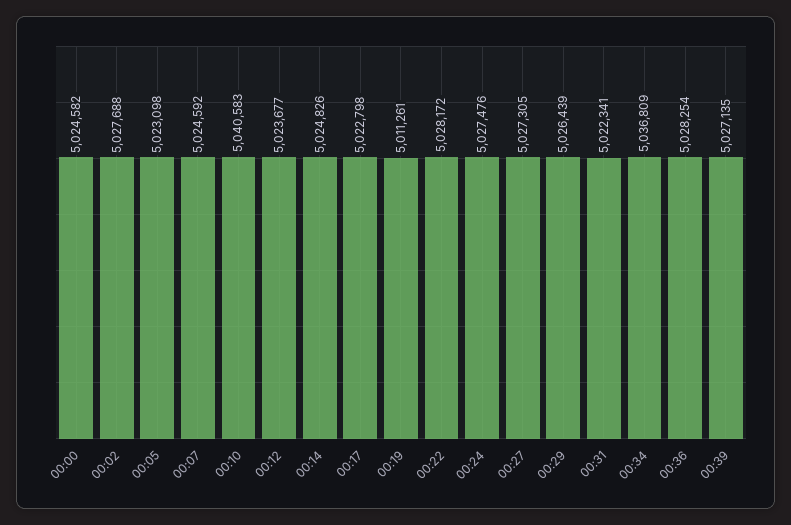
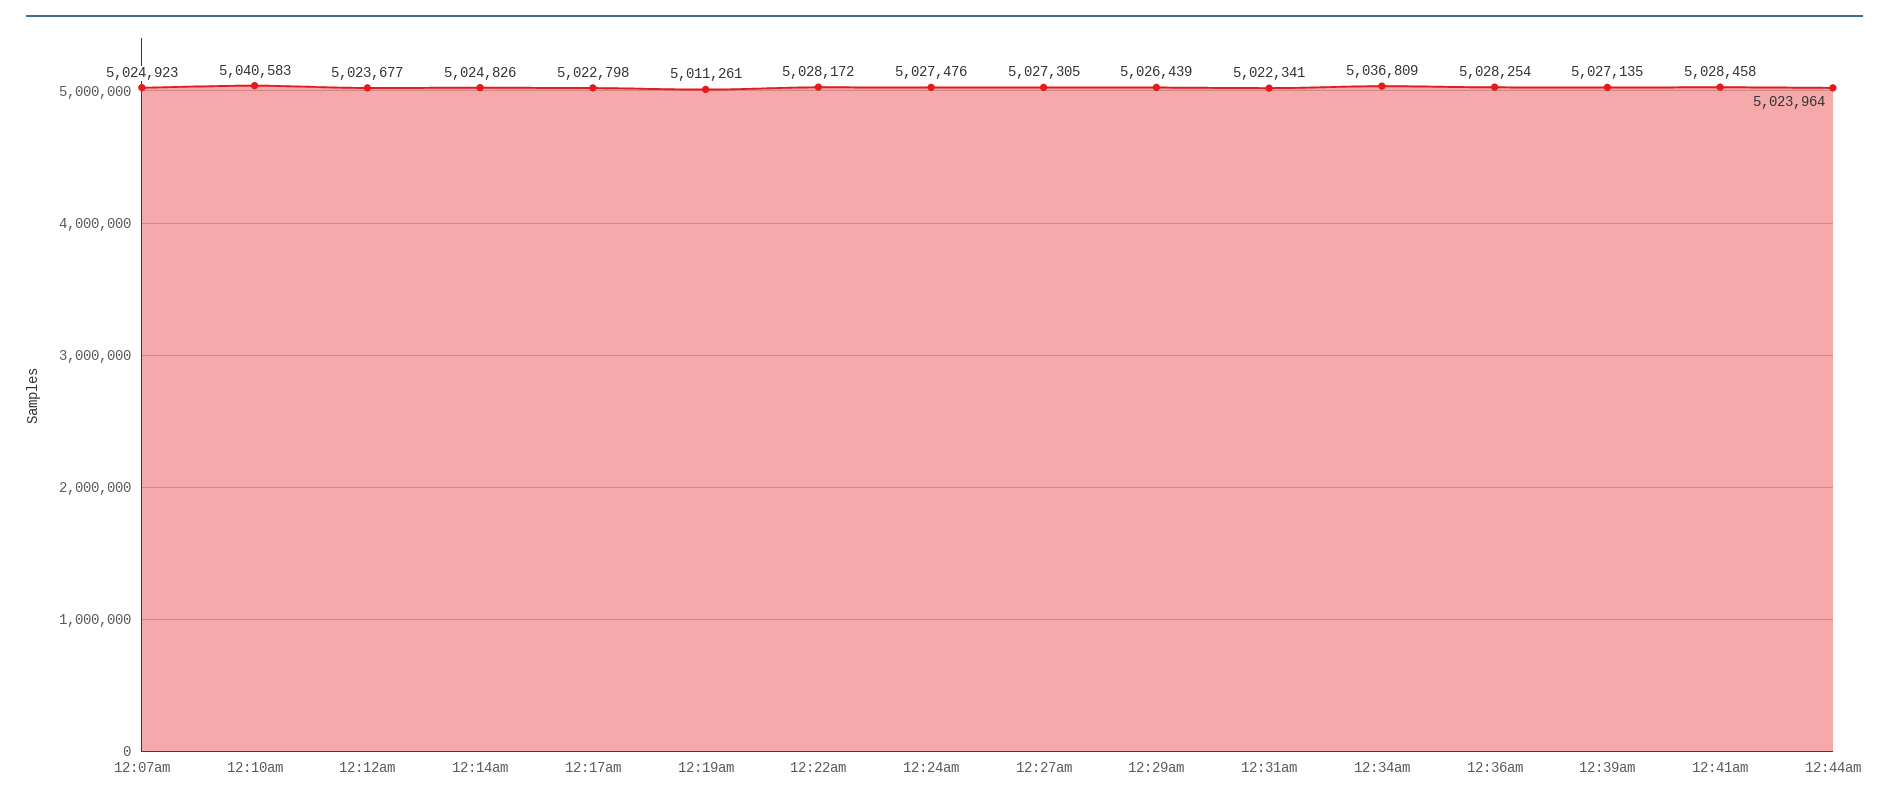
00:00: 5024582 -> none
00:02: 5027688 -> none
00:05: 5023098 -> none
00:07: 5024592 -> 5024923
12:41am: none -> 5028458
12:44am: none -> 5023964

